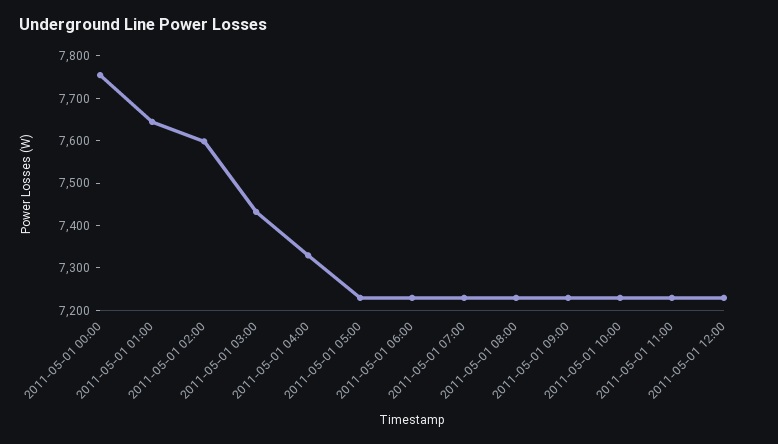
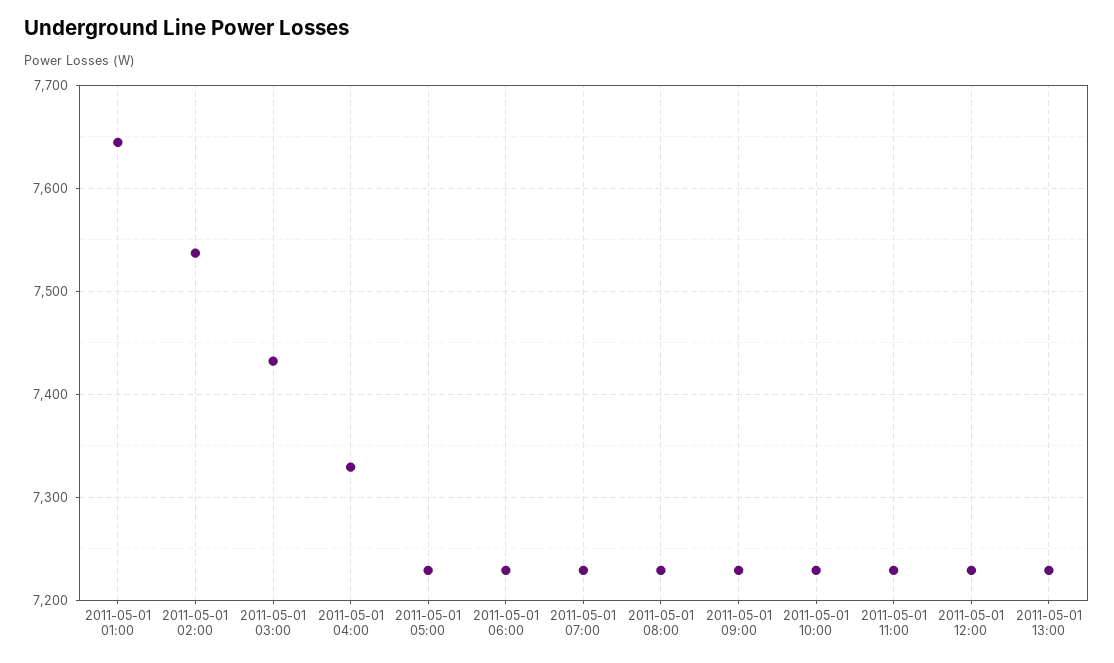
2011-05-01 00:00: 7760 -> none
2011-05-01 02:00: 7600 -> 7540
2011-05-01 13:00: none -> 7230

